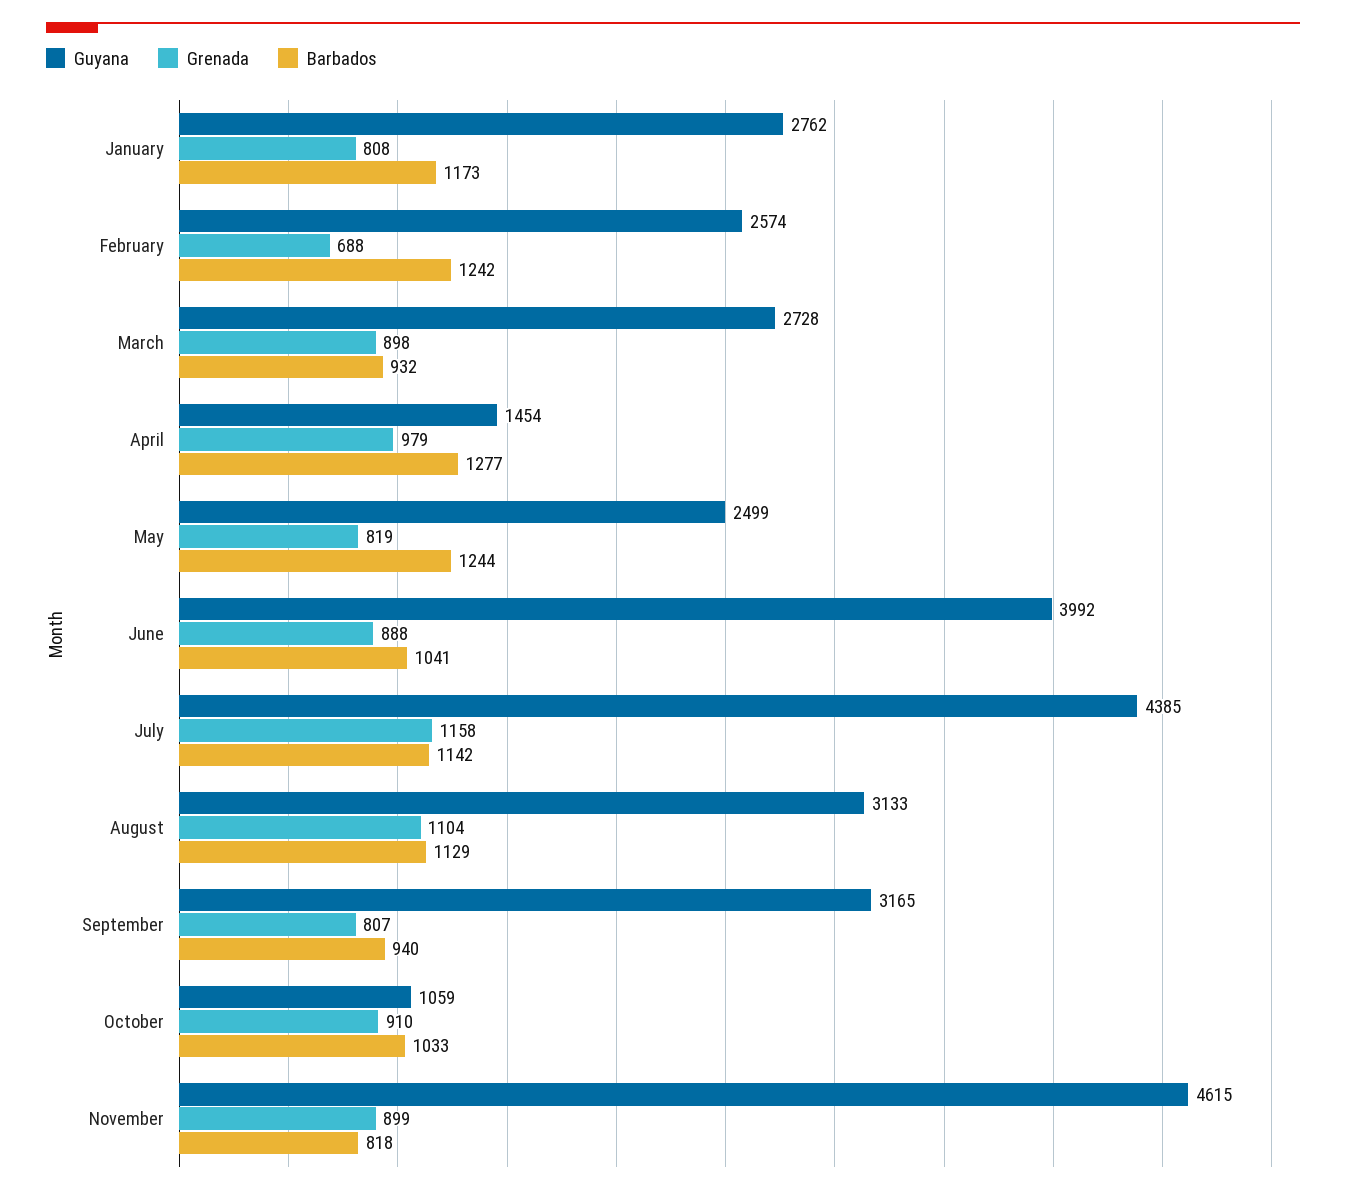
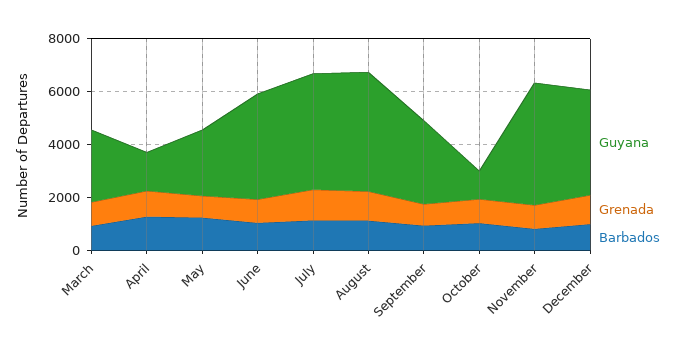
Guyana, January: 2762 -> none
Grenada, January: 808 -> none
Barbados, January: 1173 -> none
Guyana, February: 2574 -> none
Grenada, February: 688 -> none
Barbados, February: 1242 -> none
Guyana, August: 3133 -> 4500
Guyana, December: none -> 4000
Grenada, December: none -> 1000
Barbados, December: none -> 1000

